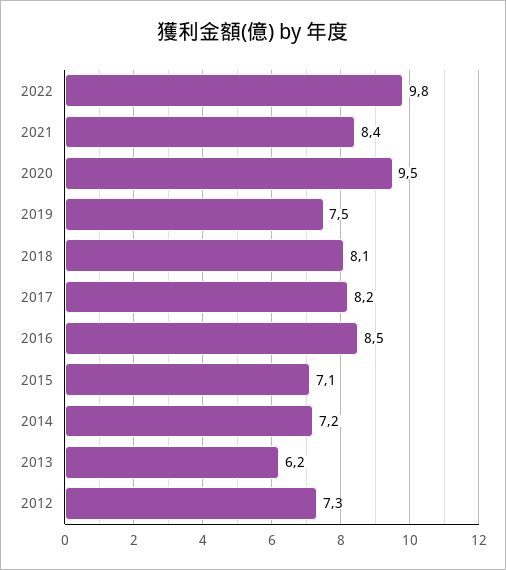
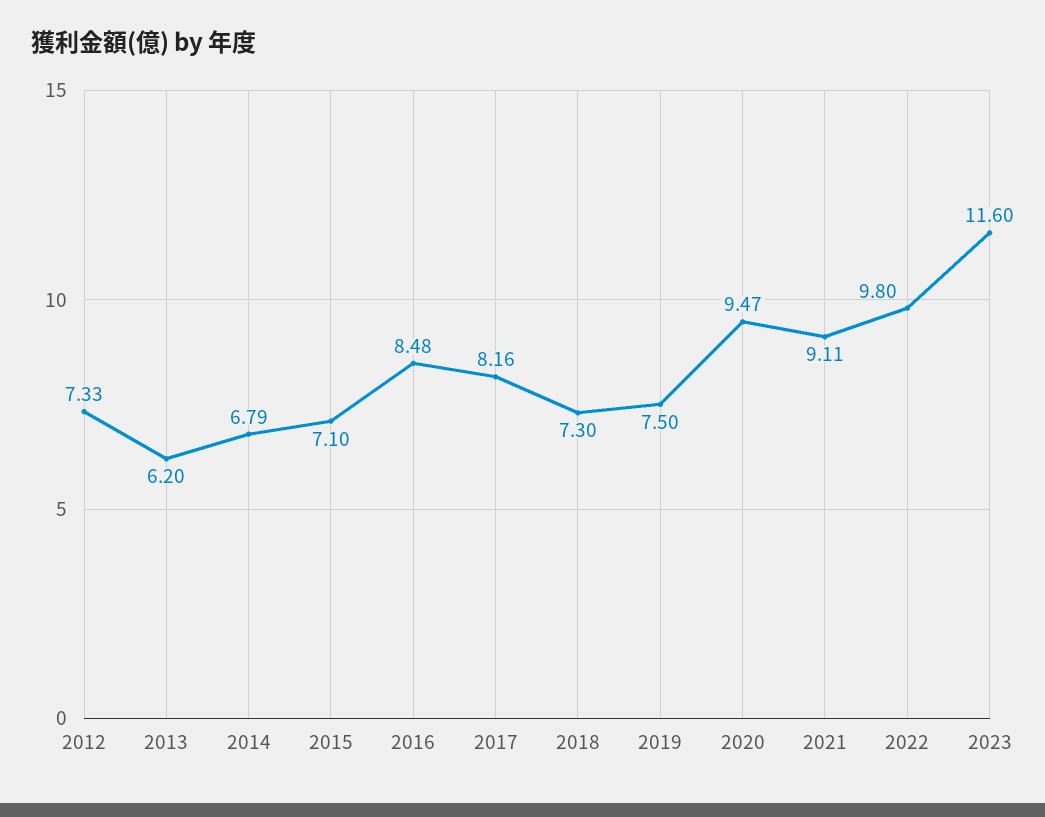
2021: 8.4 -> 9.11
2018: 8.1 -> 7.3
2014: 7.2 -> 6.79
2023: none -> 11.6

